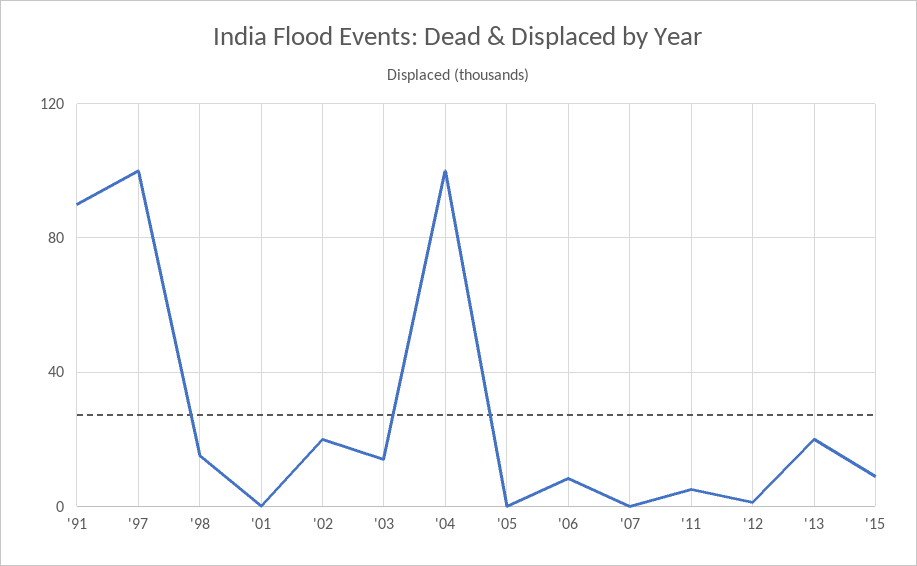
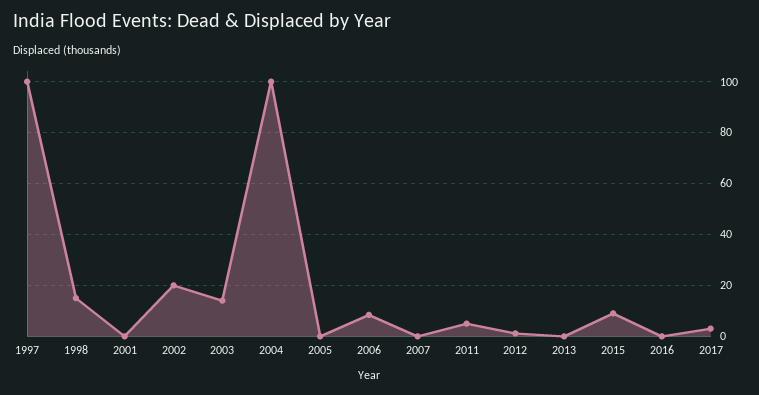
'91: 90 -> none
'13: 20 -> 0
2016: none -> 0
2017: none -> 2.5

